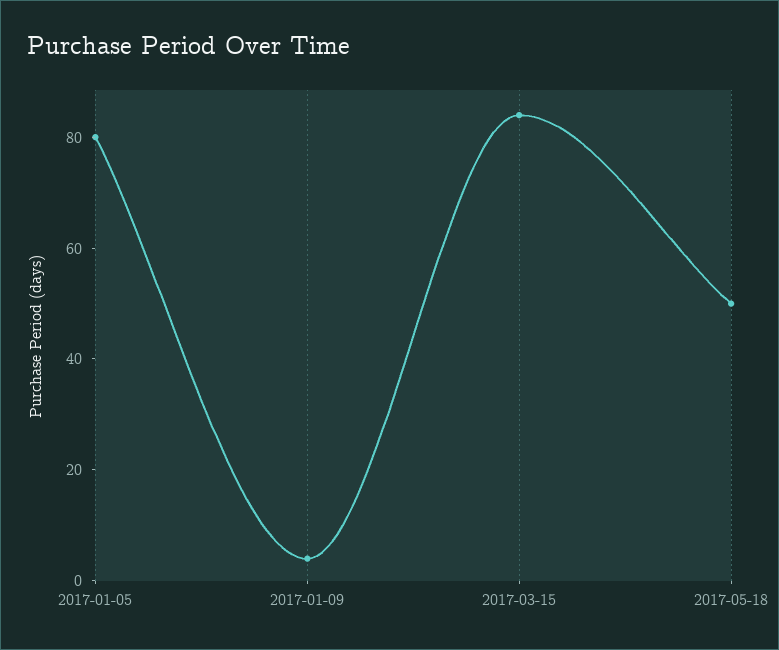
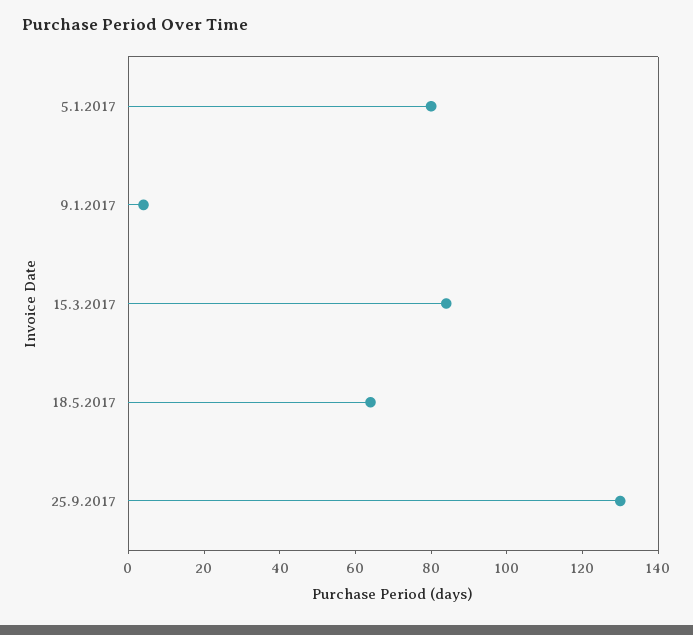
2017-05-18: 50 -> 65
25.9.2017: none -> 130

